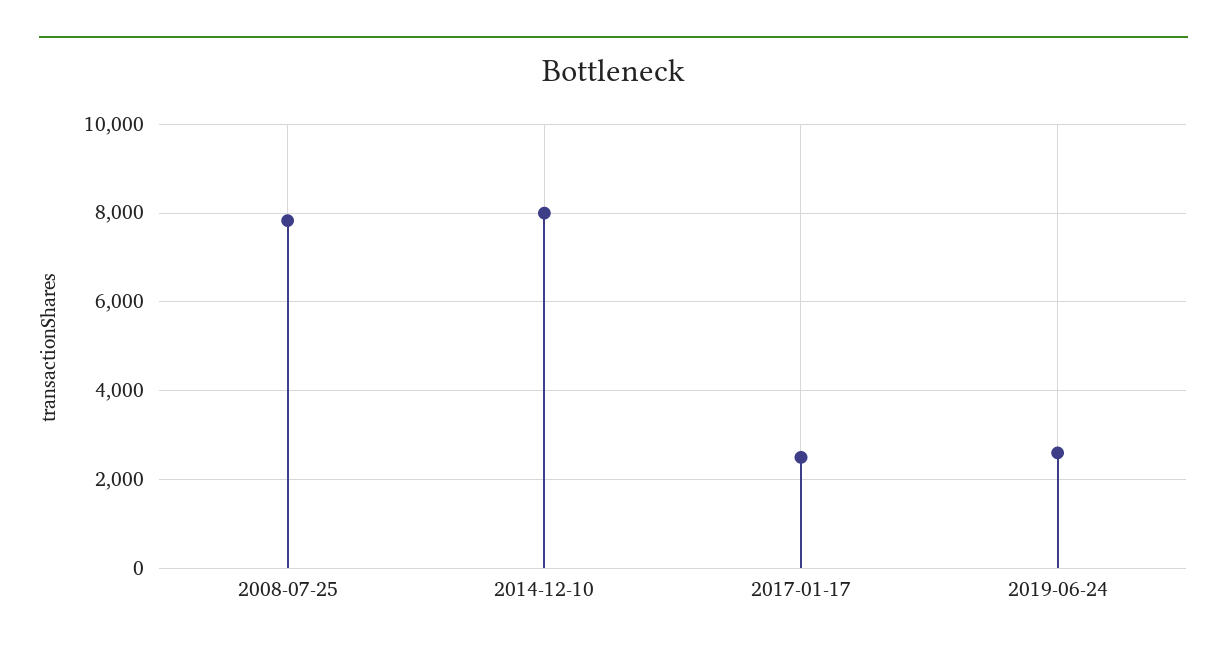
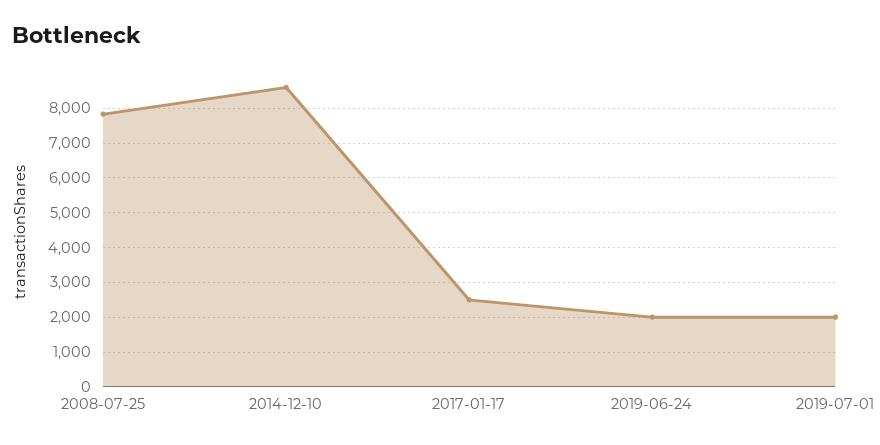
2014-12-10: 8000 -> 8600
2019-06-24: 2600 -> 2000
2019-07-01: none -> 2000

